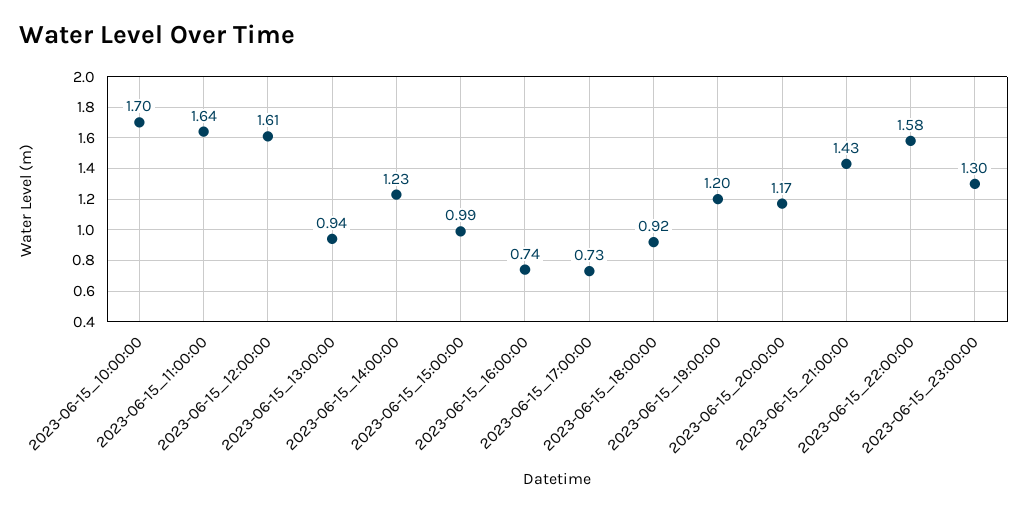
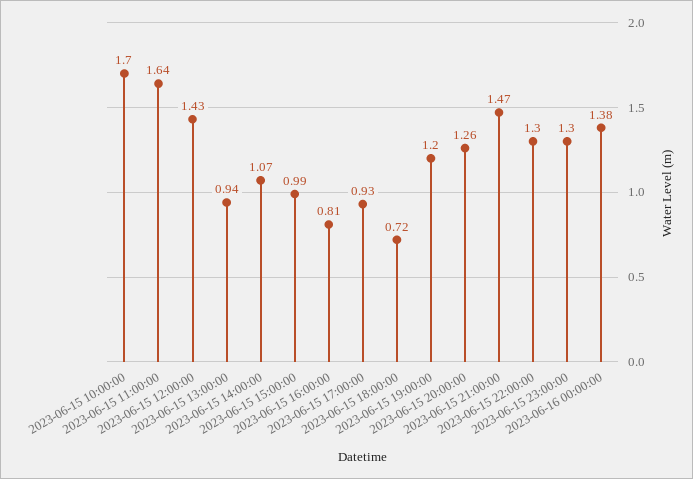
2023-06-15_12:00:00: 1.61 -> 1.43
2023-06-15_14:00:00: 1.23 -> 1.07
2023-06-15_16:00:00: 0.74 -> 0.81
2023-06-15_17:00:00: 0.73 -> 0.93
2023-06-15_18:00:00: 0.92 -> 0.72
2023-06-15_20:00:00: 1.17 -> 1.26
2023-06-15_21:00:00: 1.43 -> 1.47
2023-06-15_22:00:00: 1.58 -> 1.3
2023-06-16 00:00:00: none -> 1.38

